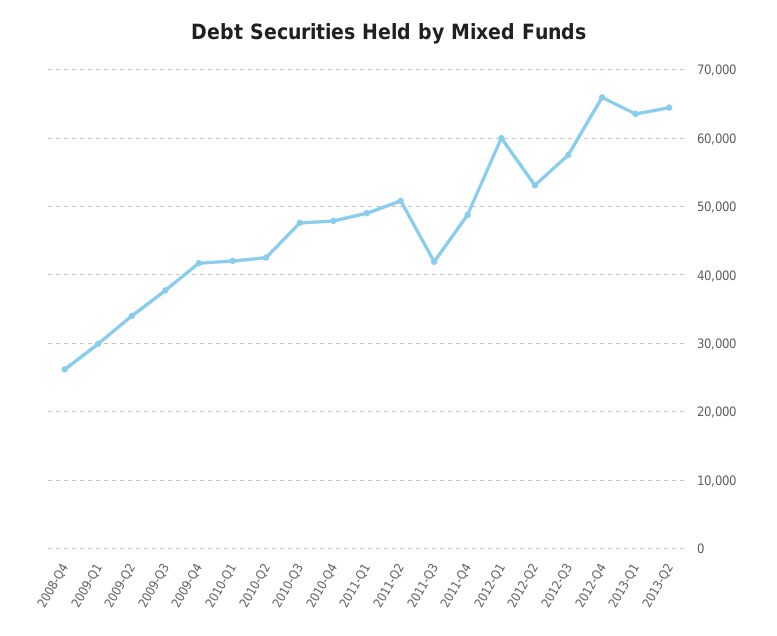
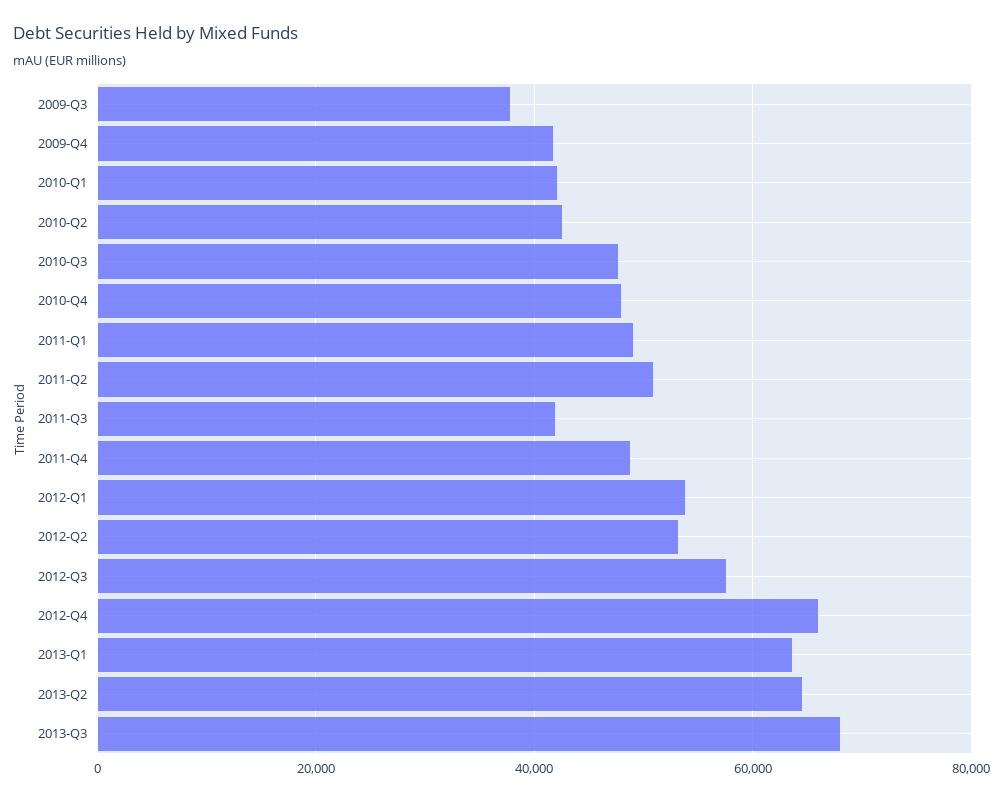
2008-Q4: 26000 -> none
2009-Q1: 30000 -> none
2009-Q2: 34000 -> none
2012-Q1: 60000 -> 54000
2013-Q3: none -> 68000

